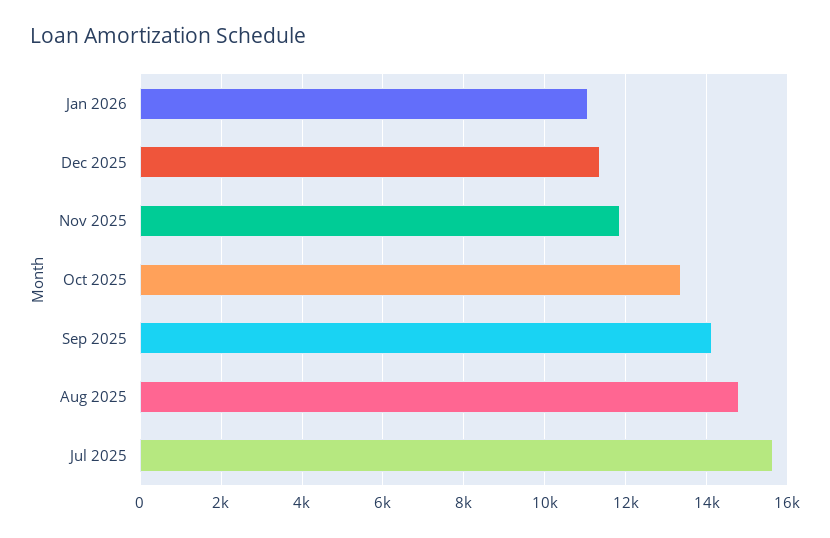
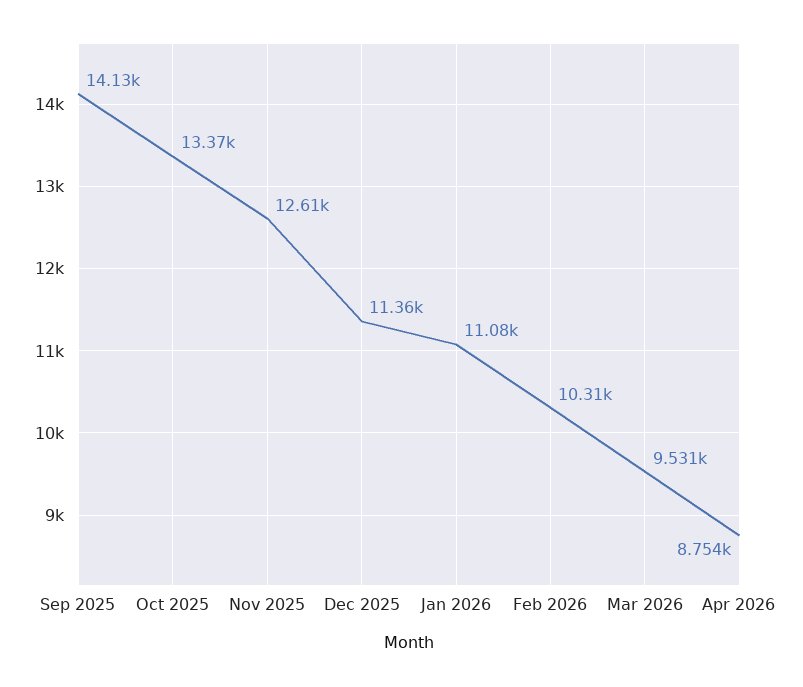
Nov 2025: 11800 -> 12610
Aug 2025: 14800 -> none
Jul 2025: 15600 -> none
Feb 2026: none -> 10310
Mar 2026: none -> 9531
Apr 2026: none -> 8754

